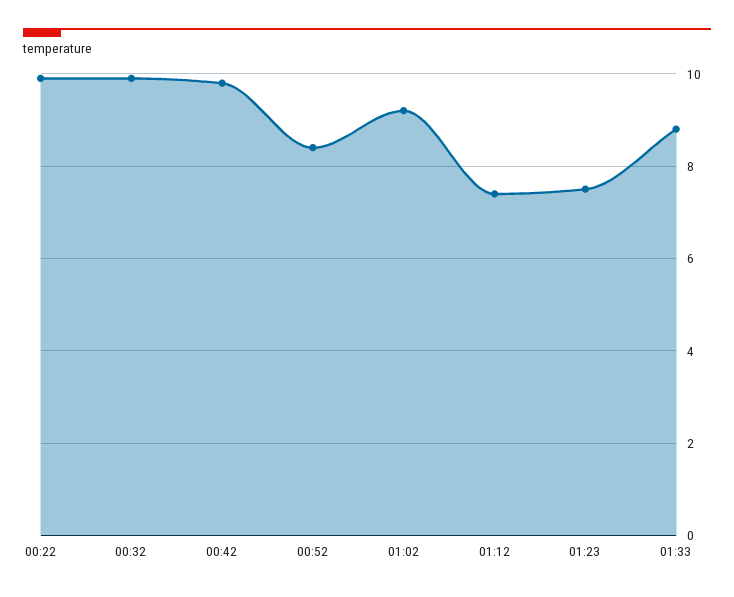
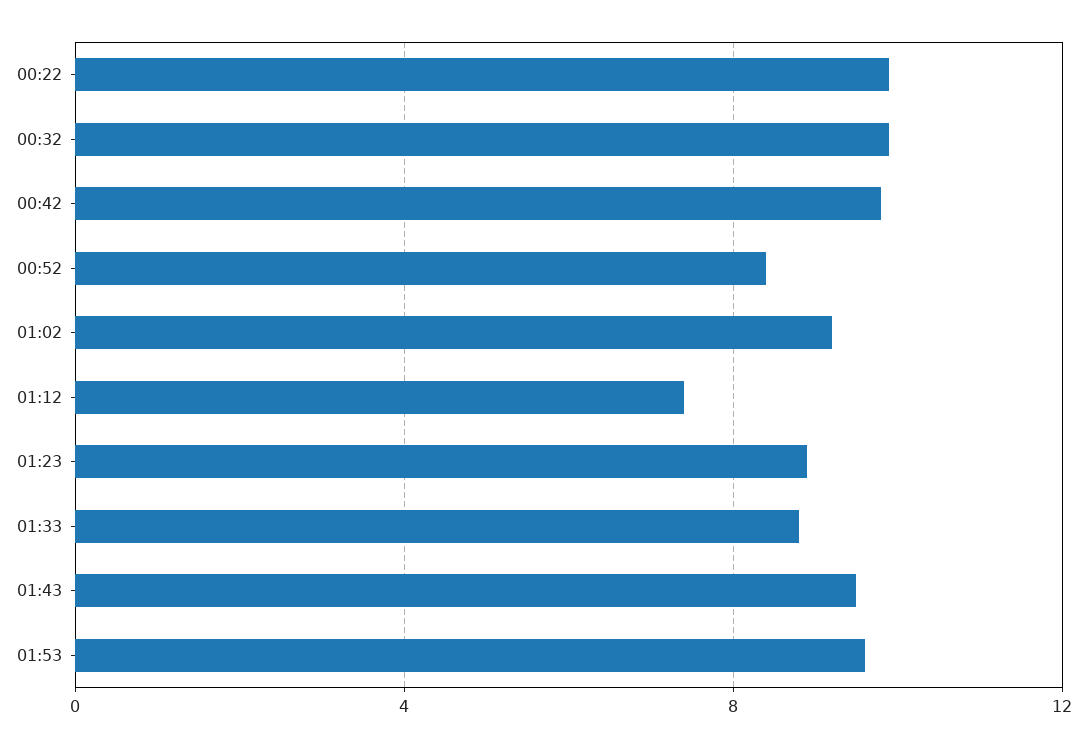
01:23: 7.5 -> 9
01:43: none -> 9.5
01:53: none -> 9.5

